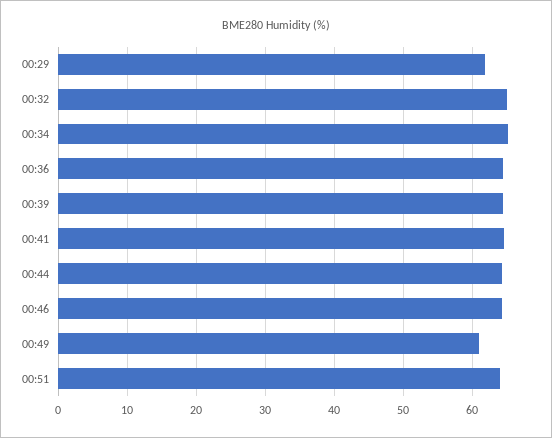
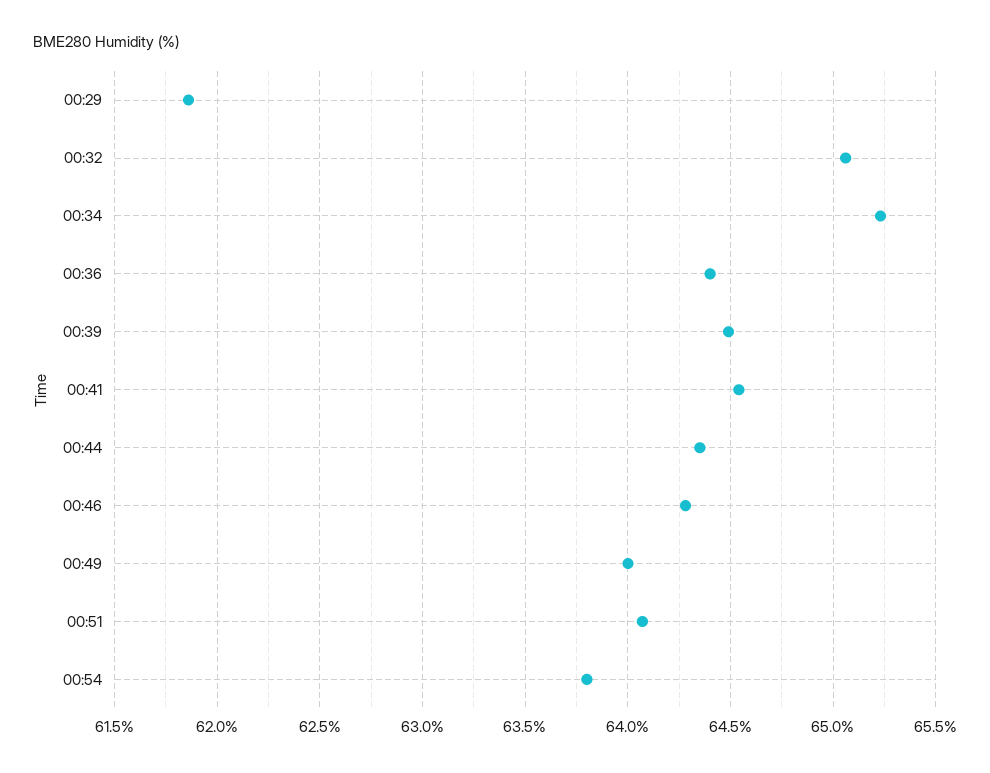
00:49: 61 -> 64
00:54: none -> 63.8

